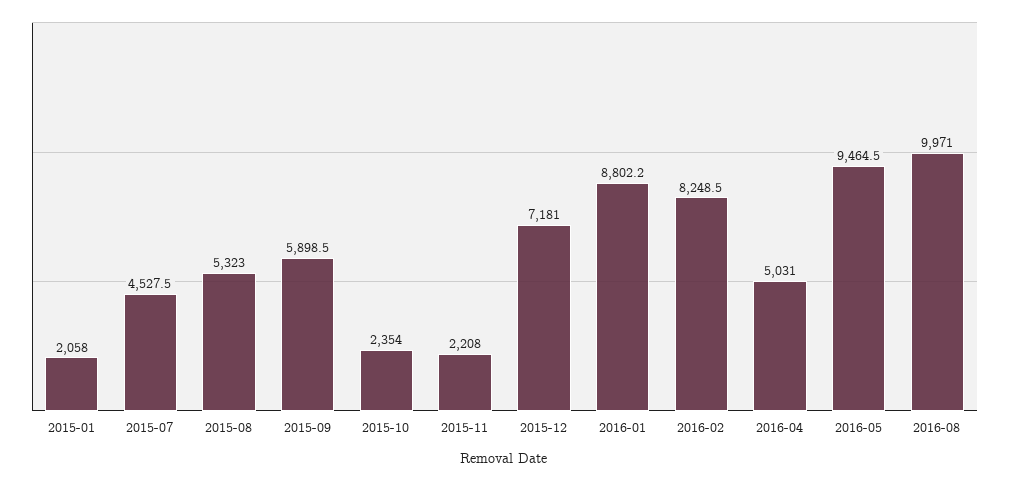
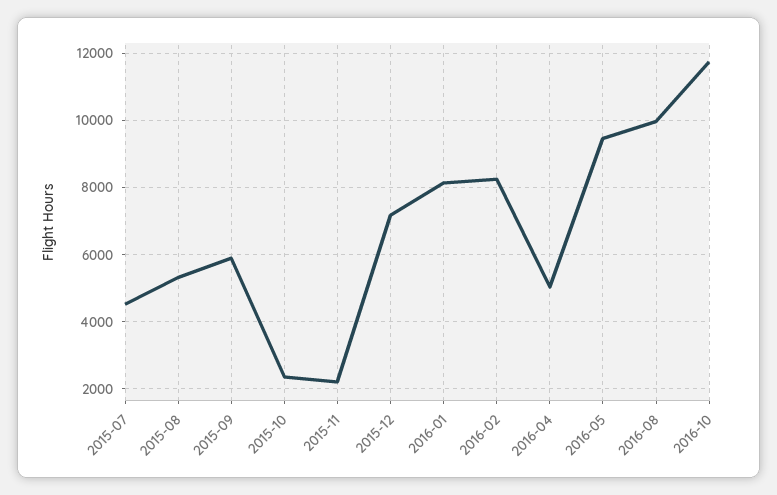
2015-01: 2058 -> none
2016-01: 8802.2 -> 8200
2016-10: none -> 11800

